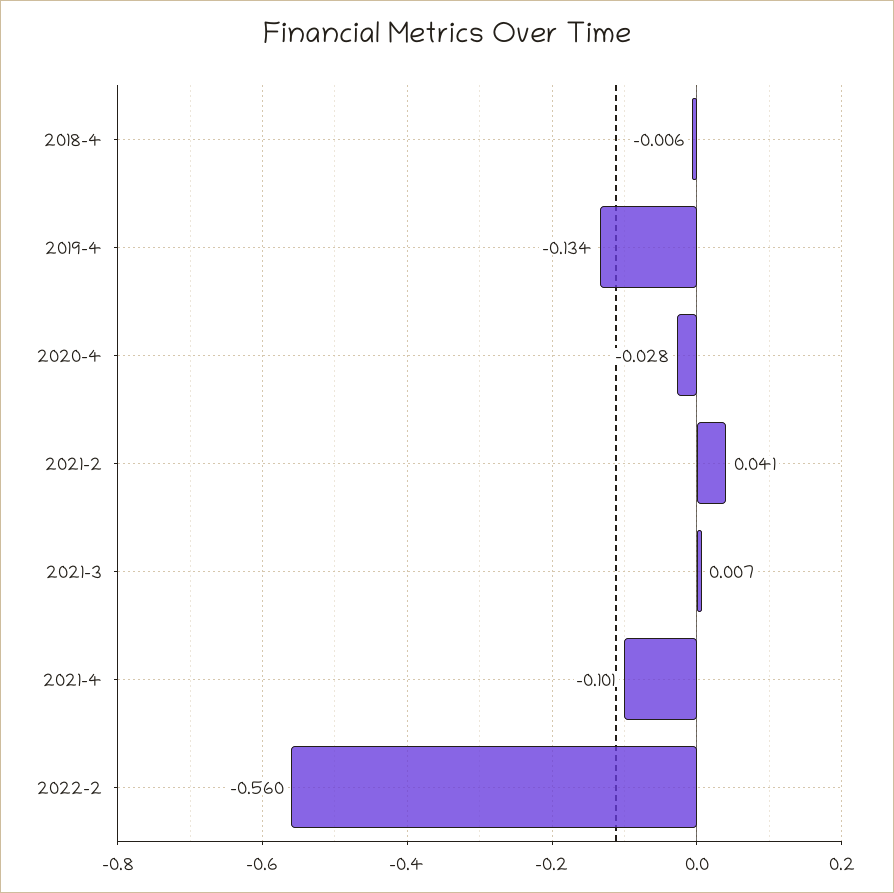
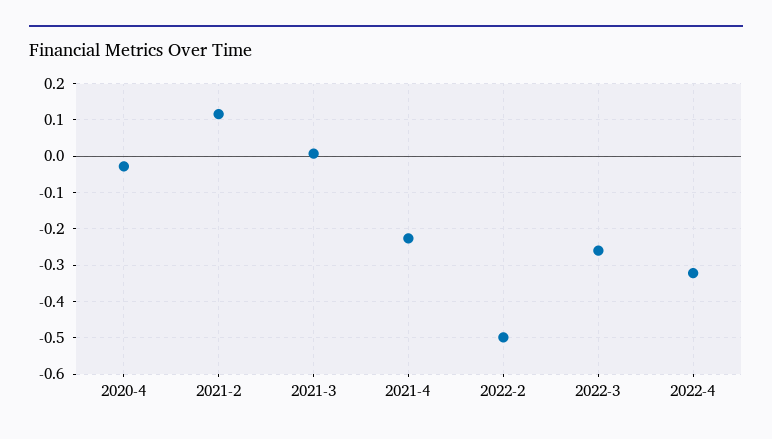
2018-4: -0.006 -> none
2019-4: -0.134 -> none
2021-2: 0.041 -> 0.12
2021-4: -0.101 -> -0.22
2022-2: -0.56 -> -0.5
2022-3: none -> -0.26
2022-4: none -> -0.32

